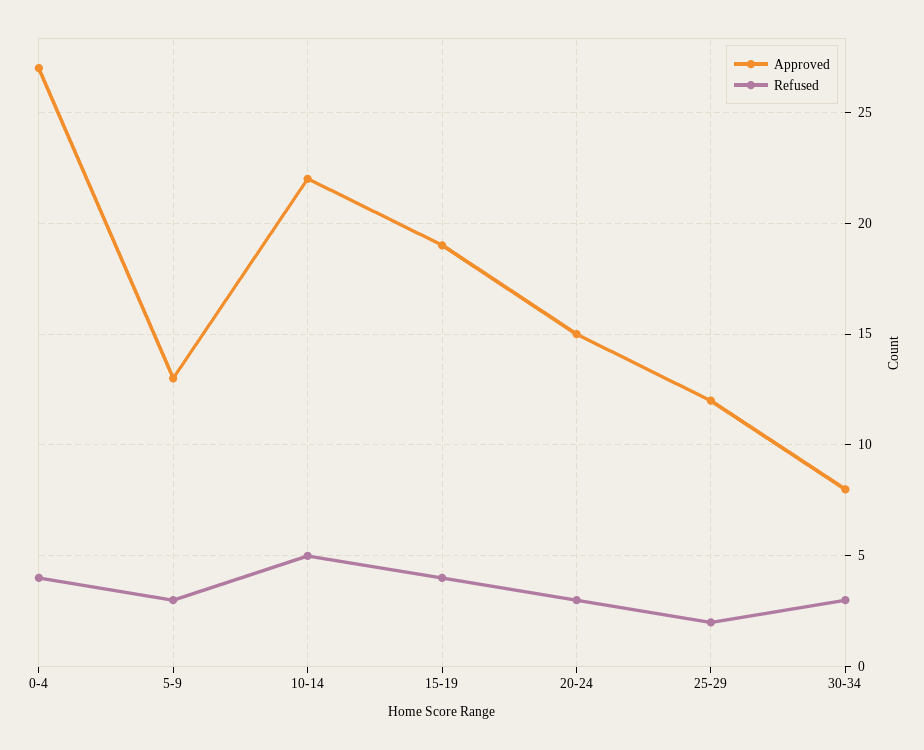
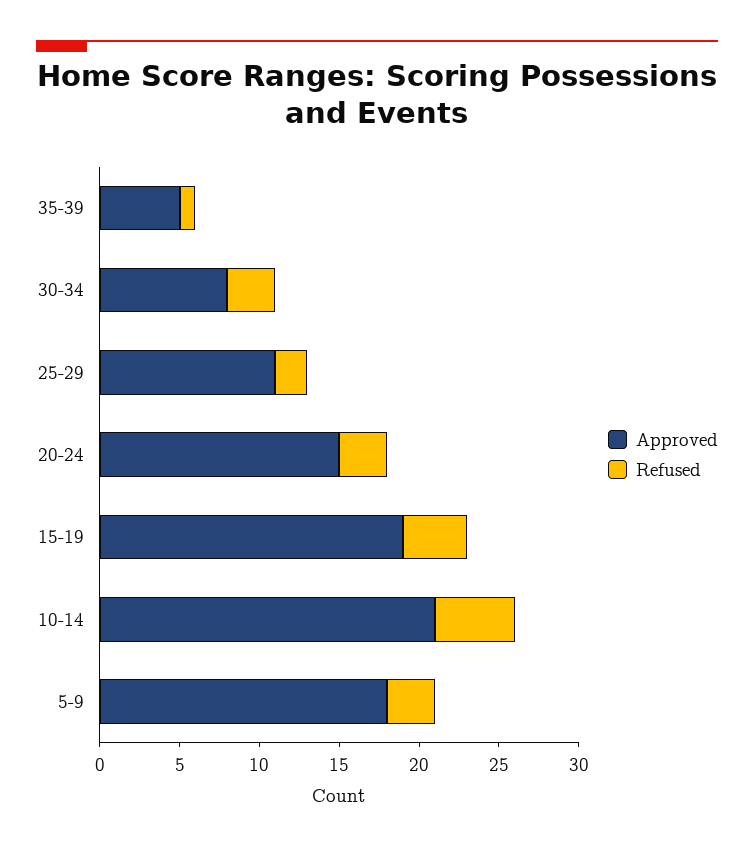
Approved, 0-4: 27 -> none
Refused, 0-4: 4 -> none
Approved, 5-9: 13 -> 18
Approved, 10-14: 22 -> 21
Approved, 25-29: 12 -> 11
Approved, 35-39: none -> 5
Refused, 35-39: none -> 1

